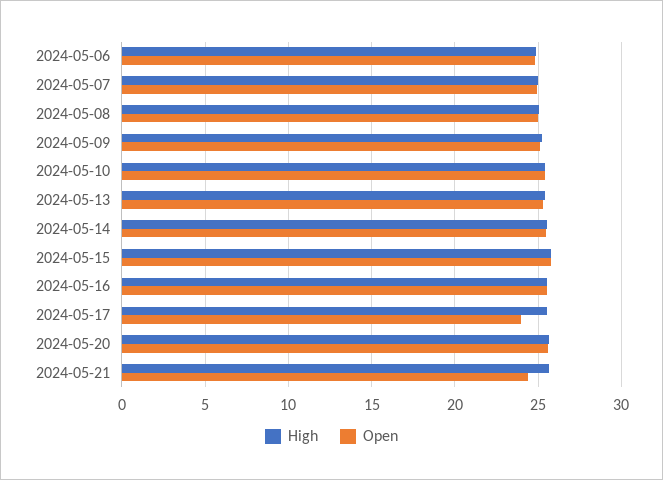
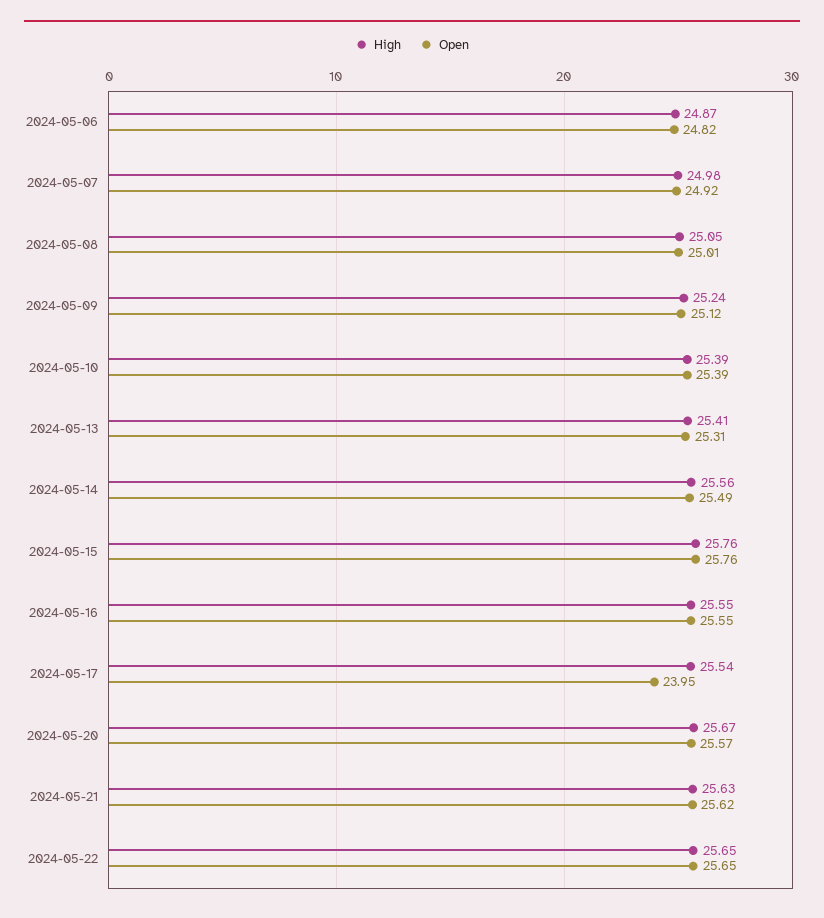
Open, 2024-05-21: 24.5 -> 25.62
High, 2024-05-22: none -> 25.65
Open, 2024-05-22: none -> 25.65

